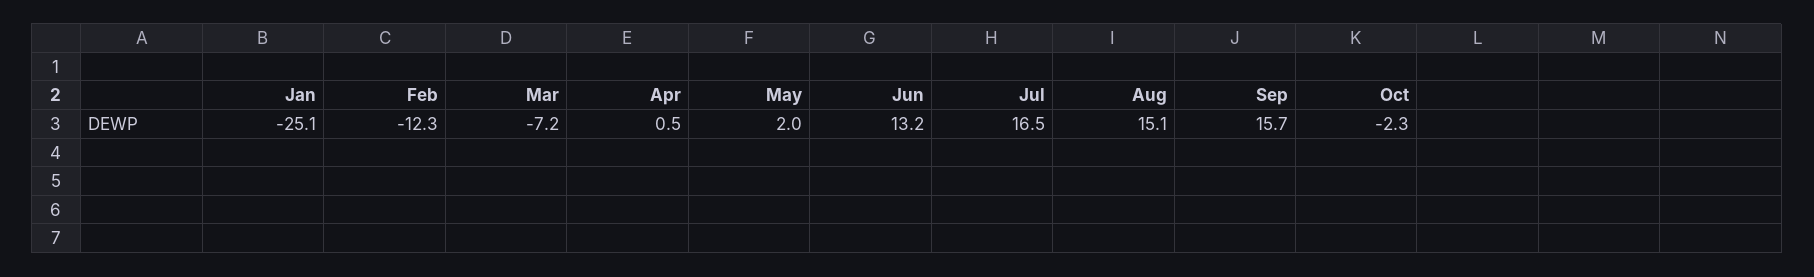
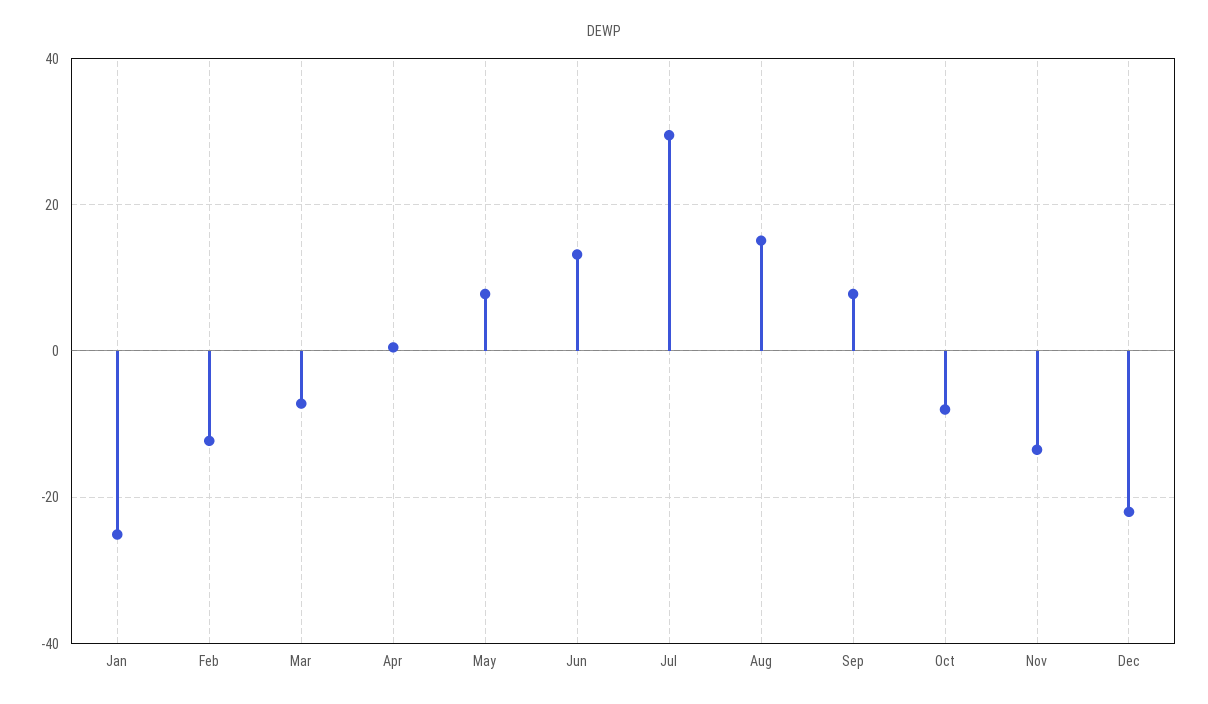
May: 2 -> 8
Jul: 16.5 -> 30
Sep: 15.7 -> 8
Oct: -2.3 -> -8
Nov: none -> -14
Dec: none -> -22

